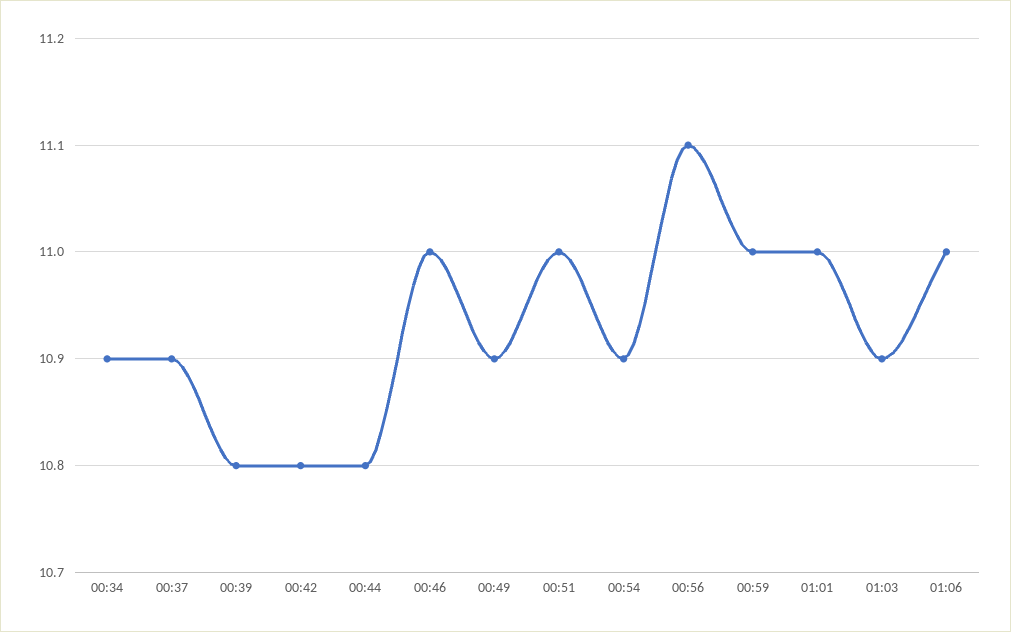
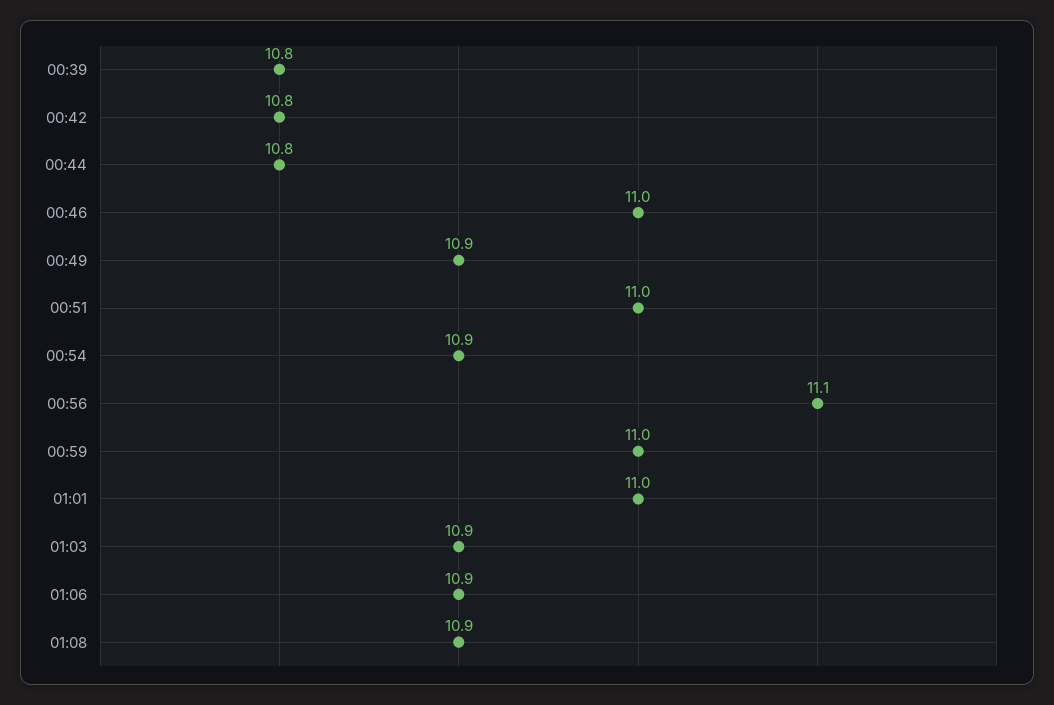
00:34: 10.9 -> none
00:37: 10.9 -> none
01:06: 11 -> 10.9
01:08: none -> 10.9

